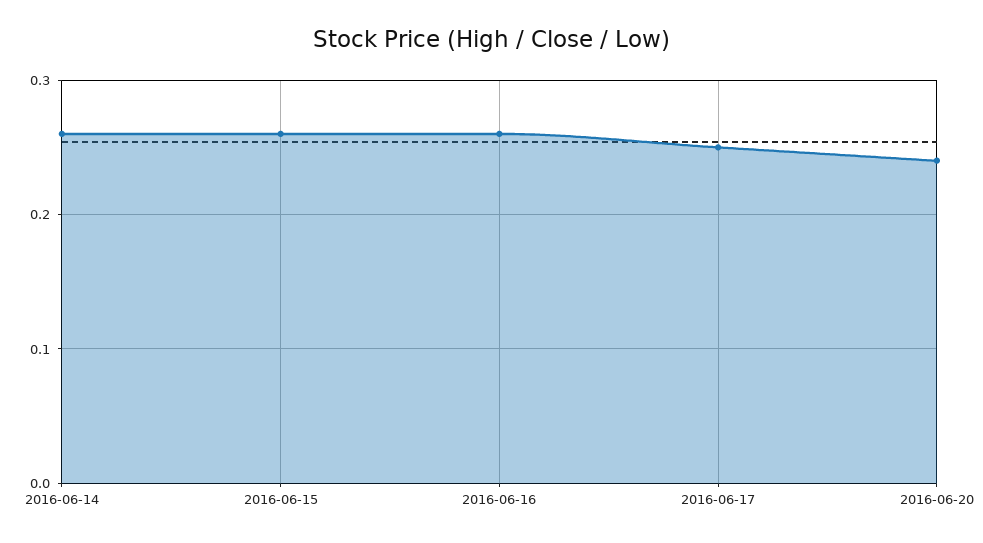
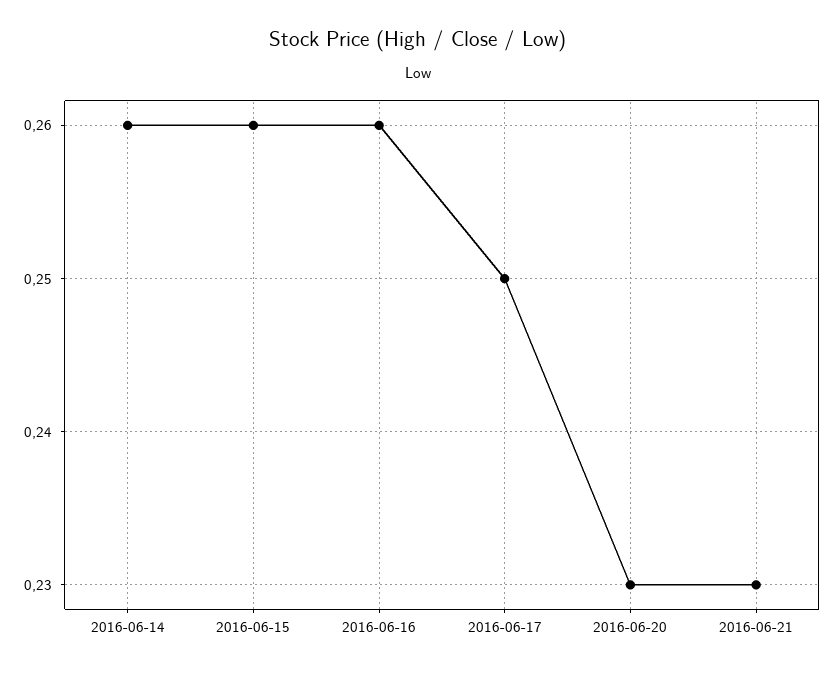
2016-06-20: 0.24 -> 0.23
2016-06-21: none -> 0.23

